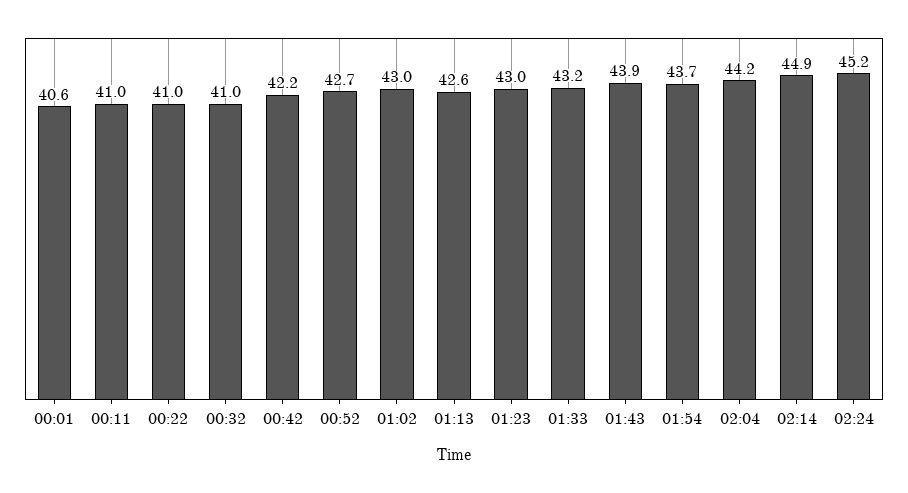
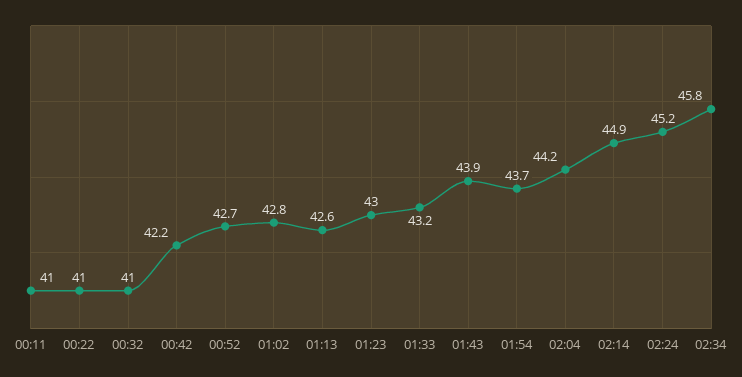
00:01: 40.6 -> none
01:02: 43 -> 42.8
02:34: none -> 45.8

